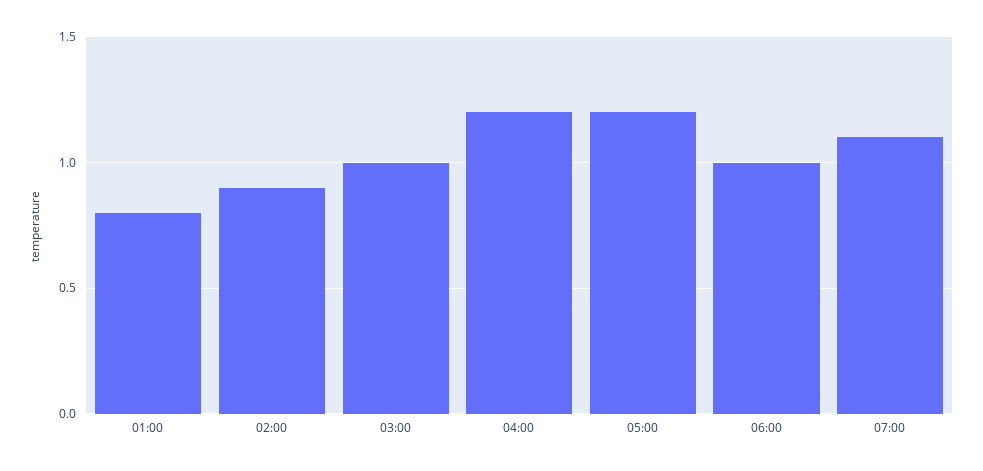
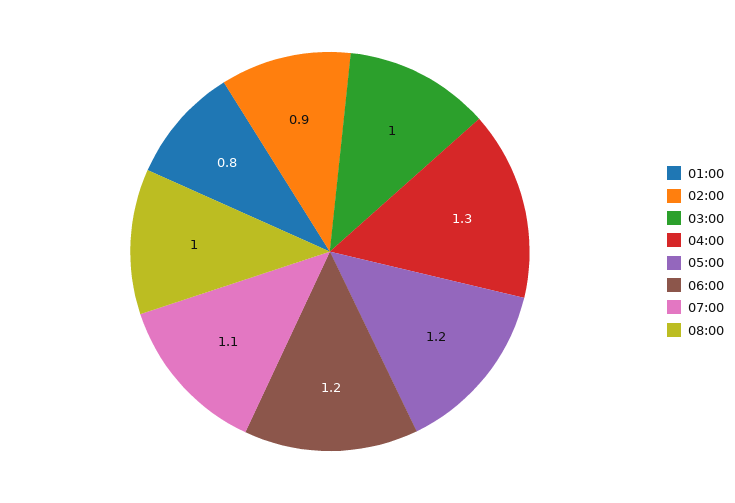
04:00: 1.2 -> 1.3
06:00: 1 -> 1.2
08:00: none -> 1

